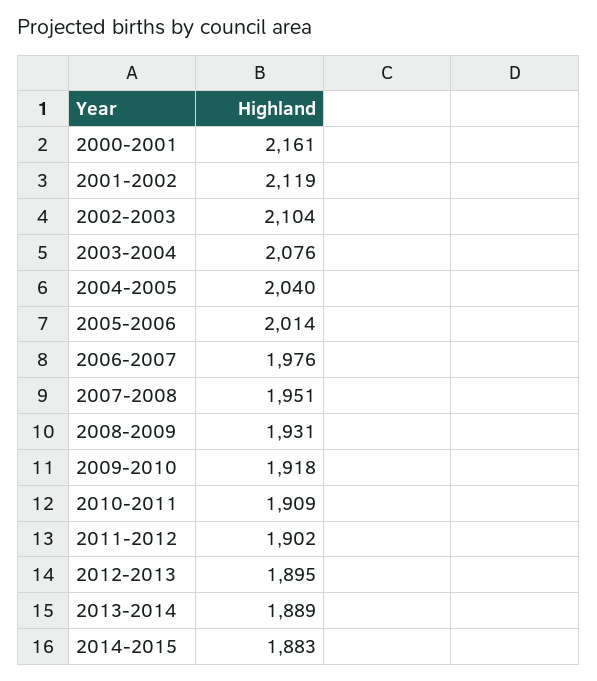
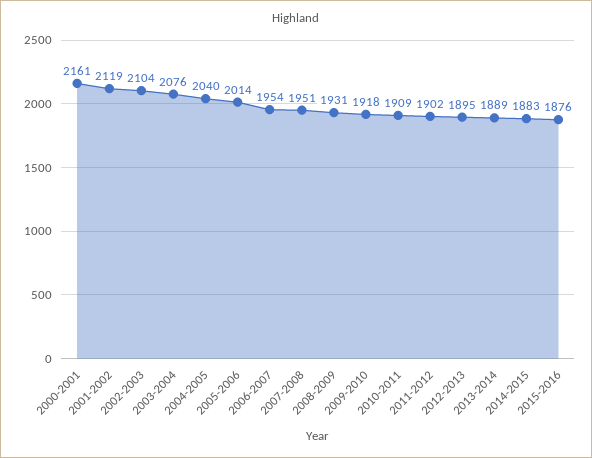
2006-2007: 1976 -> 1954
2015-2016: none -> 1876

